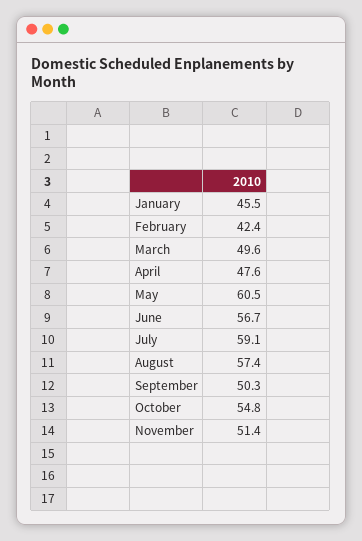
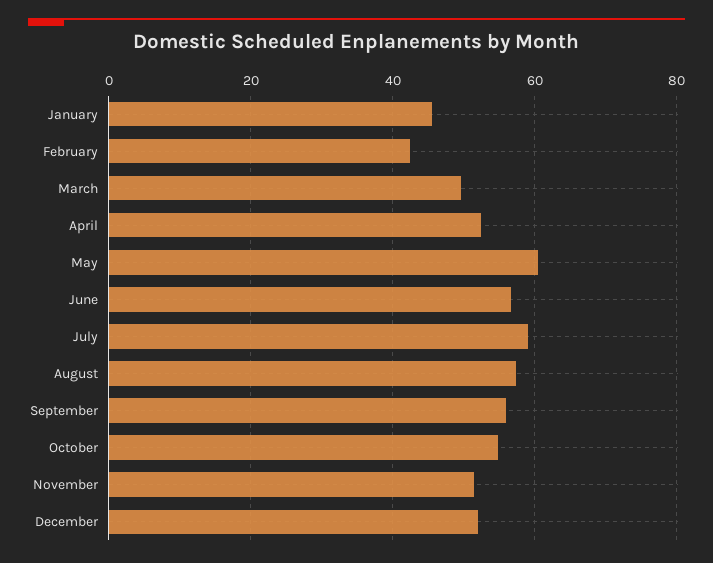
April: 47.6 -> 52
September: 50.3 -> 56
December: none -> 52

